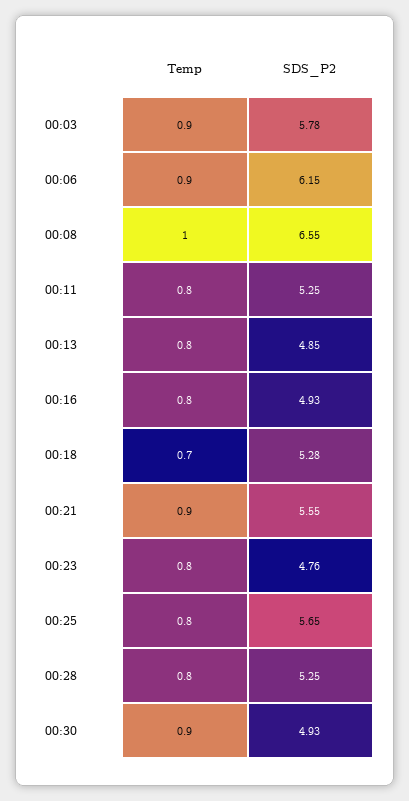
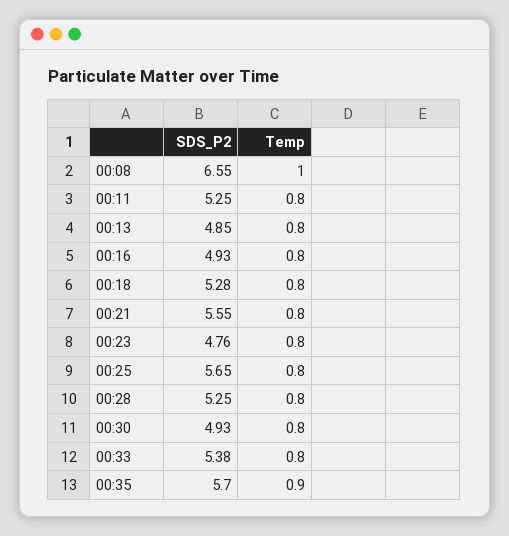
Temp, 00:03: 0.9 -> none
SDS_P2, 00:03: 5.78 -> none
Temp, 00:06: 0.9 -> none
SDS_P2, 00:06: 6.15 -> none
Temp, 00:18: 0.7 -> 0.8
Temp, 00:21: 0.9 -> 0.8
Temp, 00:30: 0.9 -> 0.8
SDS_P2, 00:33: none -> 5.38
Temp, 00:33: none -> 0.8
SDS_P2, 00:35: none -> 5.7
Temp, 00:35: none -> 0.9

